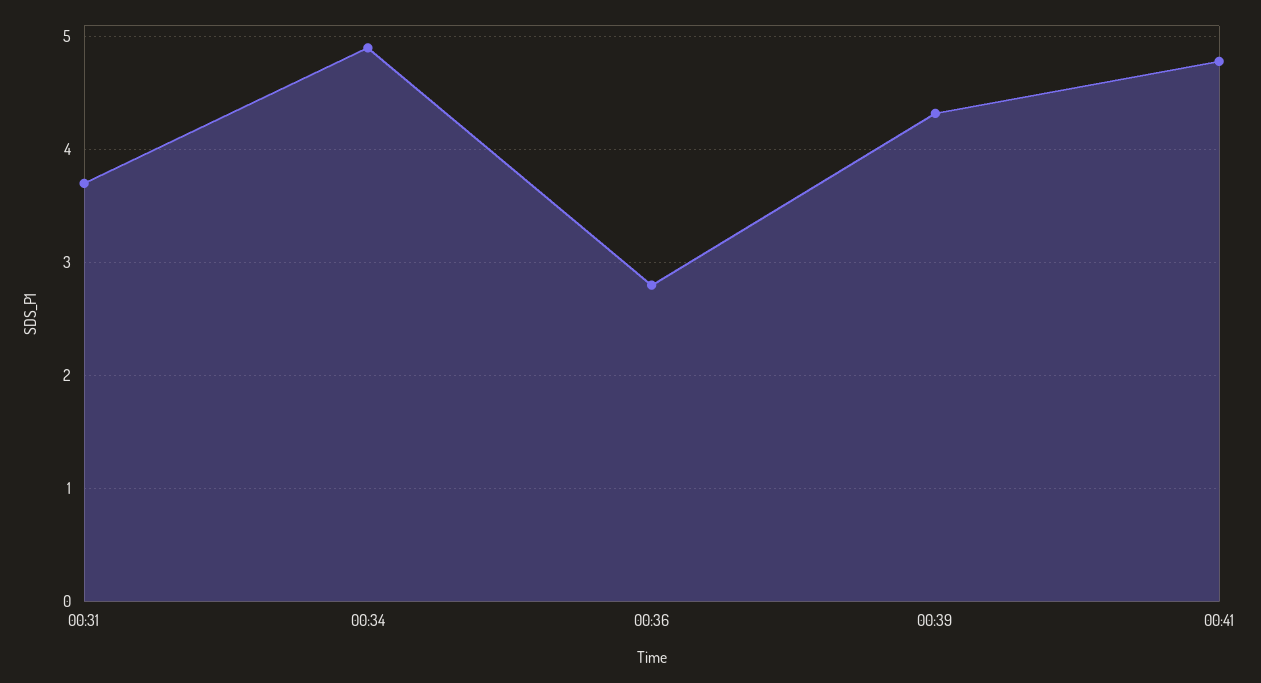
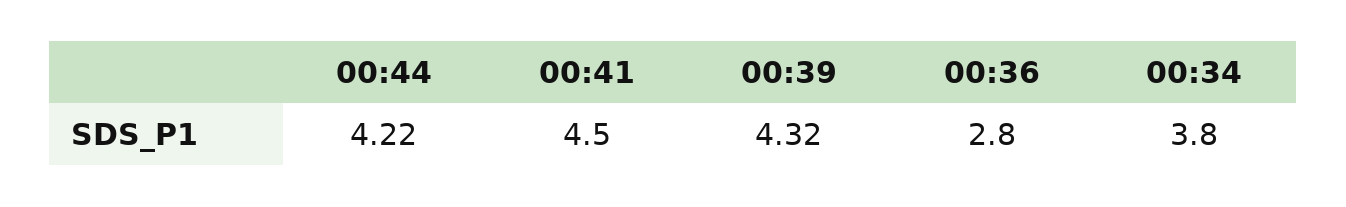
00:31: 3.7 -> none
00:34: 4.9 -> 3.8
00:41: 4.8 -> 4.5
00:44: none -> 4.22

